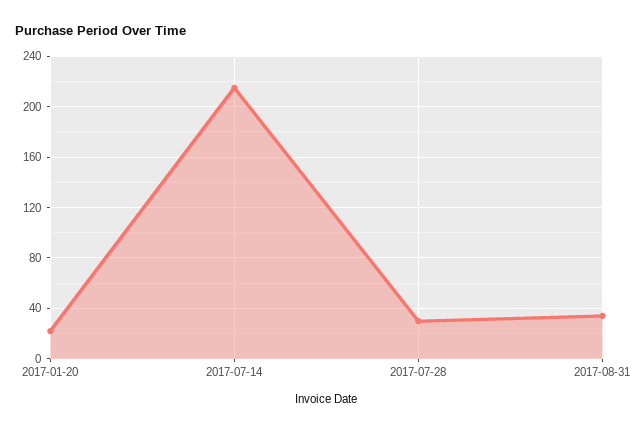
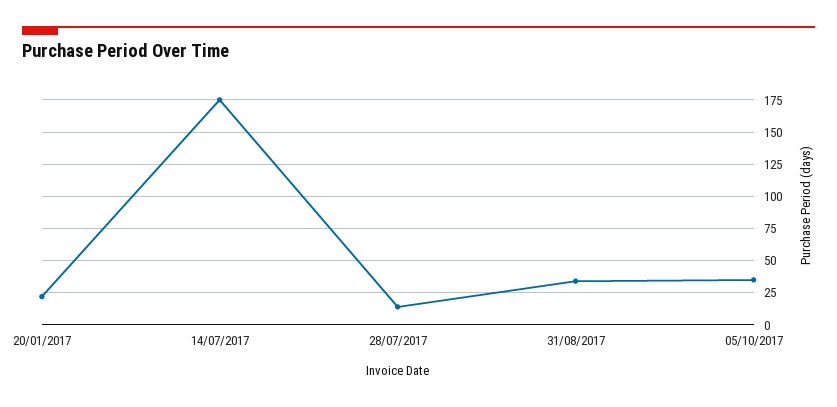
2017-07-14: 215 -> 175
2017-07-28: 30 -> 15
05/10/2017: none -> 35

